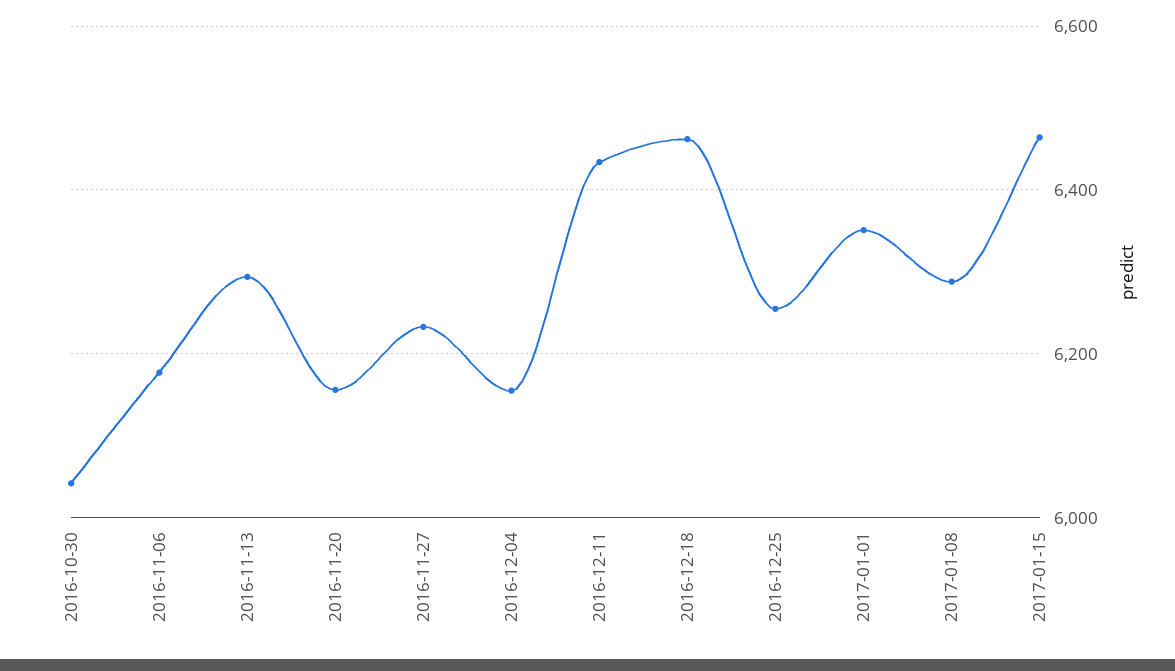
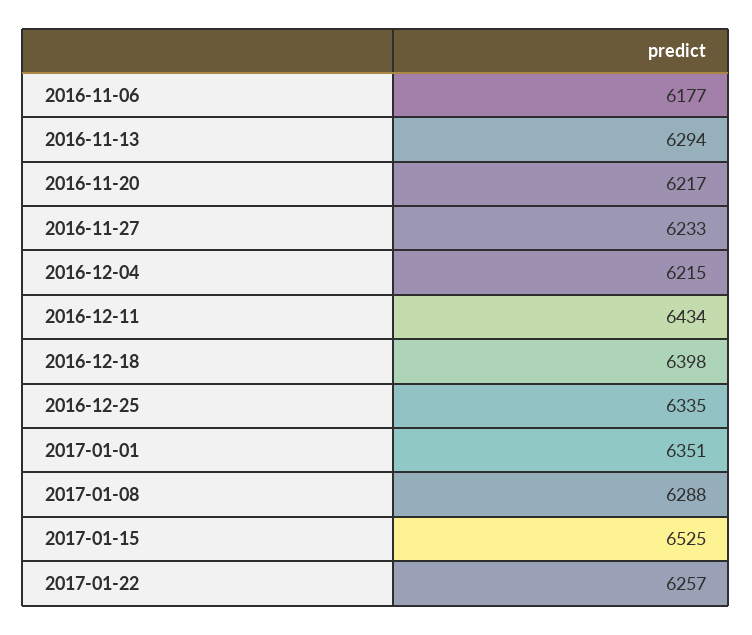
2016-10-30: 6040 -> none
2016-11-20: 6160 -> 6217
2016-12-04: 6160 -> 6215
2016-12-18: 6460 -> 6398
2016-12-25: 6260 -> 6335
2017-01-15: 6460 -> 6525
2017-01-22: none -> 6257

